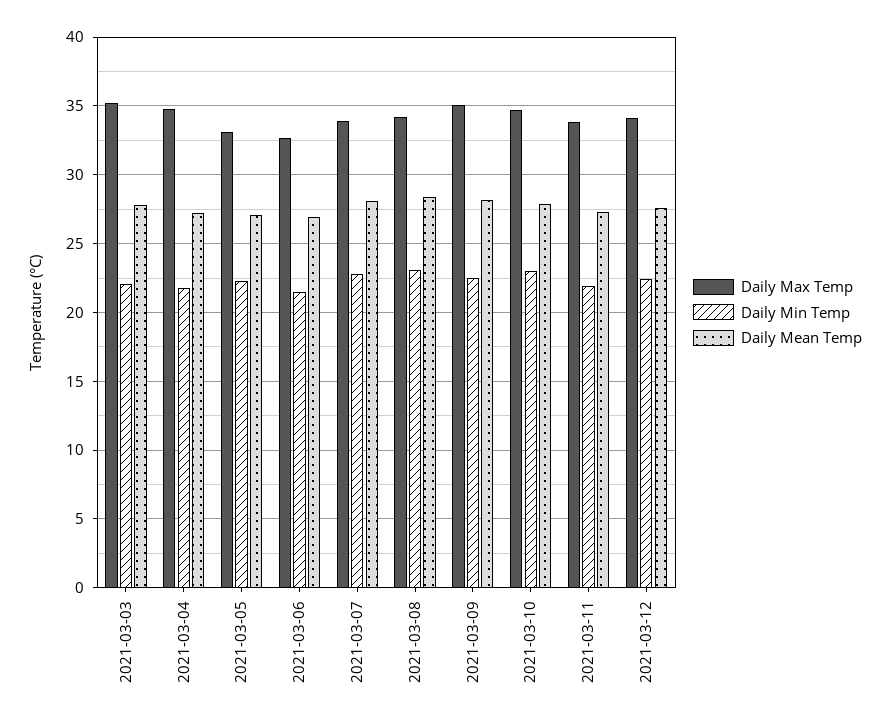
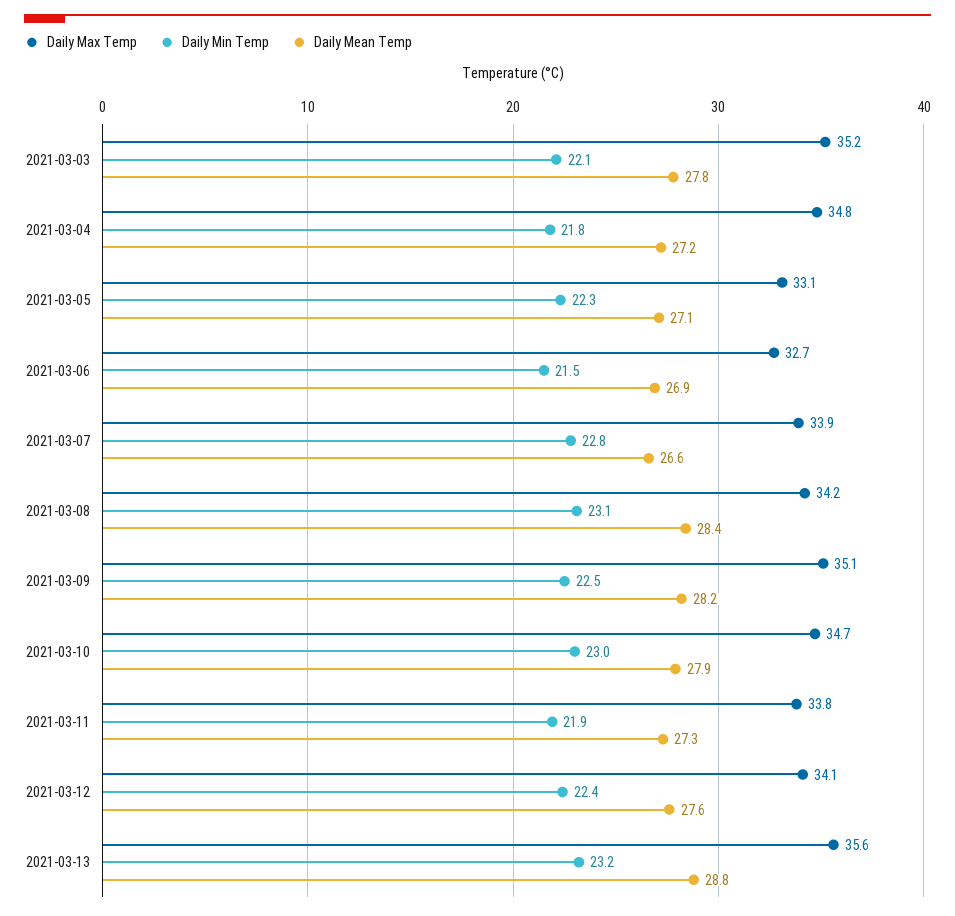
Daily Mean Temp, 2021-03-07: 28 -> 26.6
Daily Max Temp, 2021-03-13: none -> 35.6
Daily Min Temp, 2021-03-13: none -> 23.2
Daily Mean Temp, 2021-03-13: none -> 28.8

